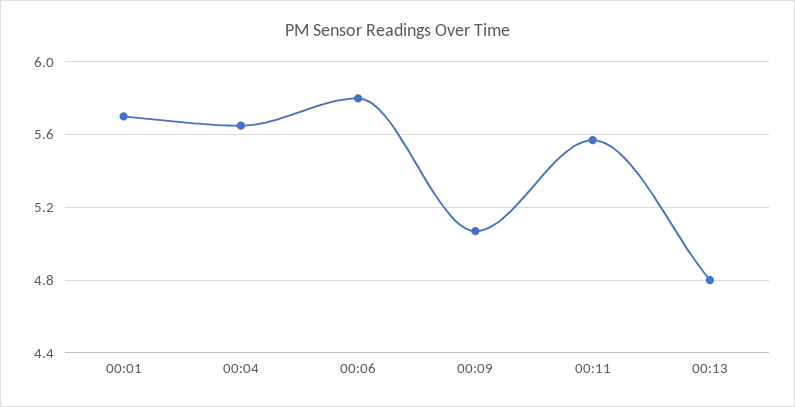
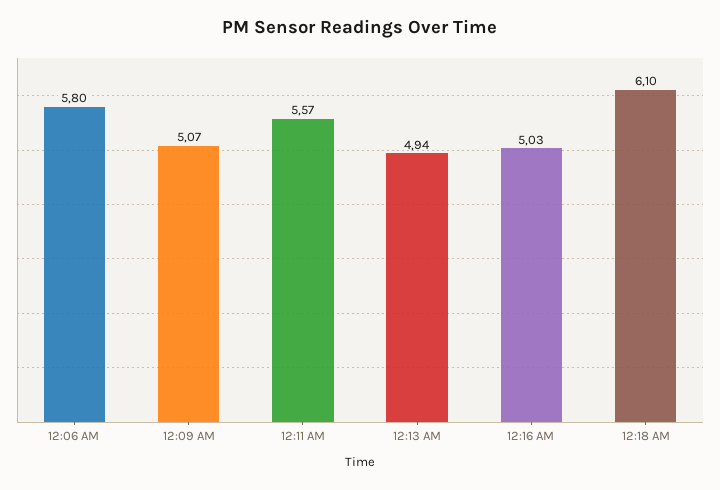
00:01: 5.7 -> none
00:04: 5.65 -> none
00:13: 4.8 -> 4.94
12:16 AM: none -> 5.03
12:18 AM: none -> 6.1

